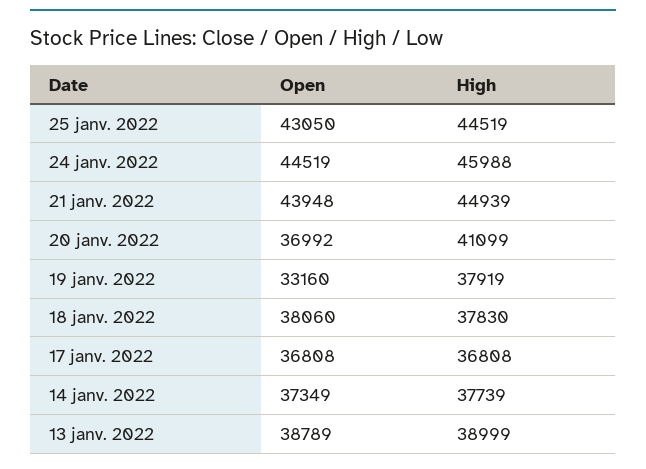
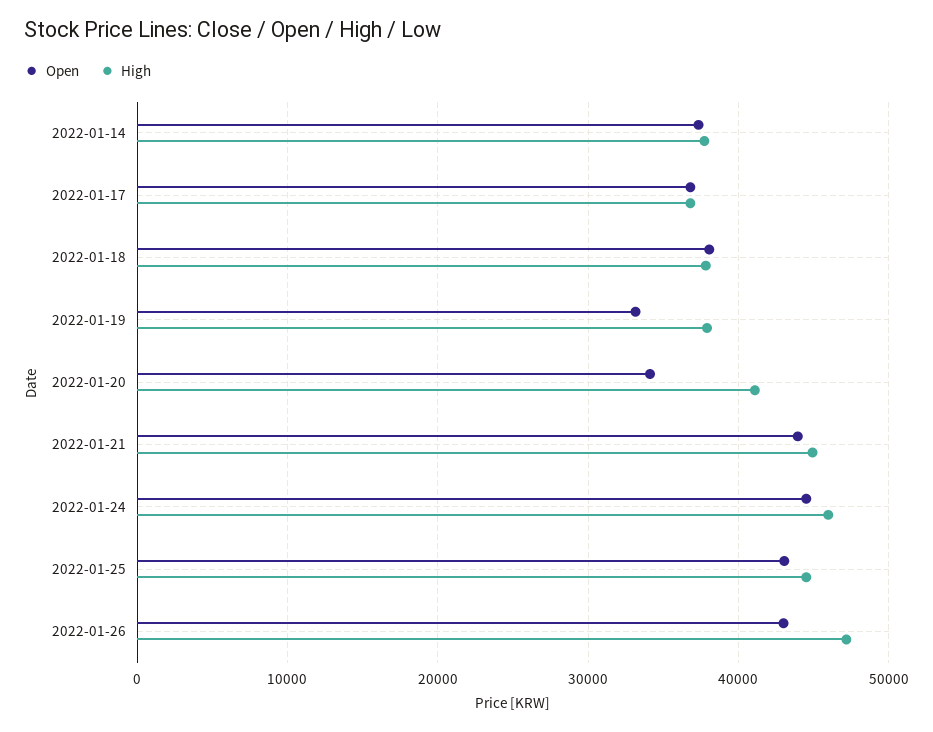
Open, 20 janv. 2022: 36992 -> 34000
Open, 13 janv. 2022: 38789 -> none
High, 13 janv. 2022: 38999 -> none
Open, 2022-01-26: none -> 43000
High, 2022-01-26: none -> 47000

